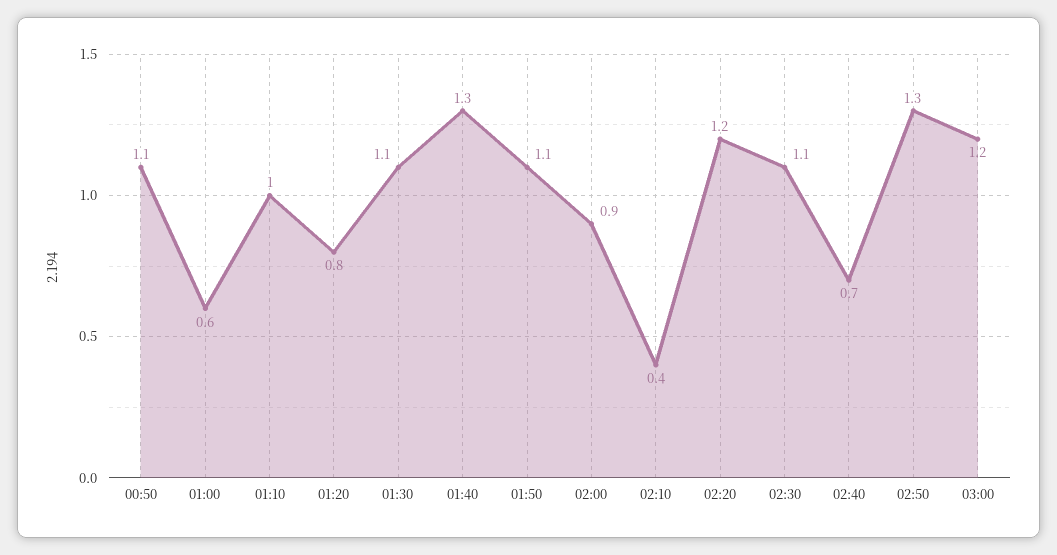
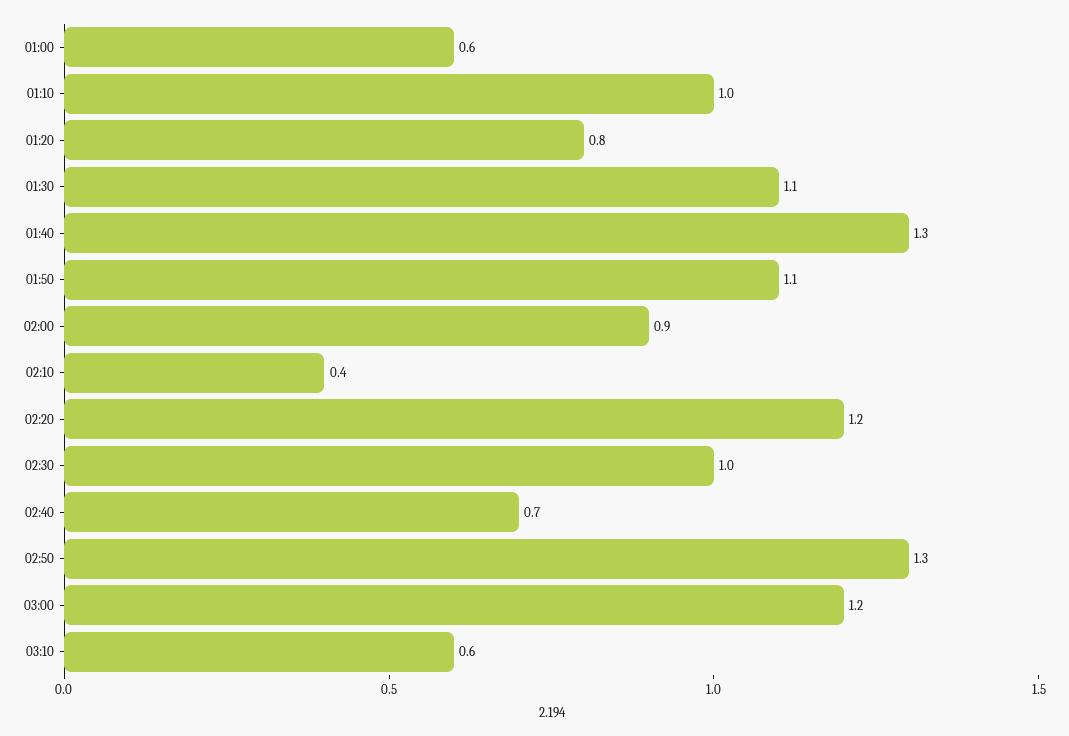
00:50: 1.1 -> none
02:30: 1.1 -> 1
03:10: none -> 0.6

